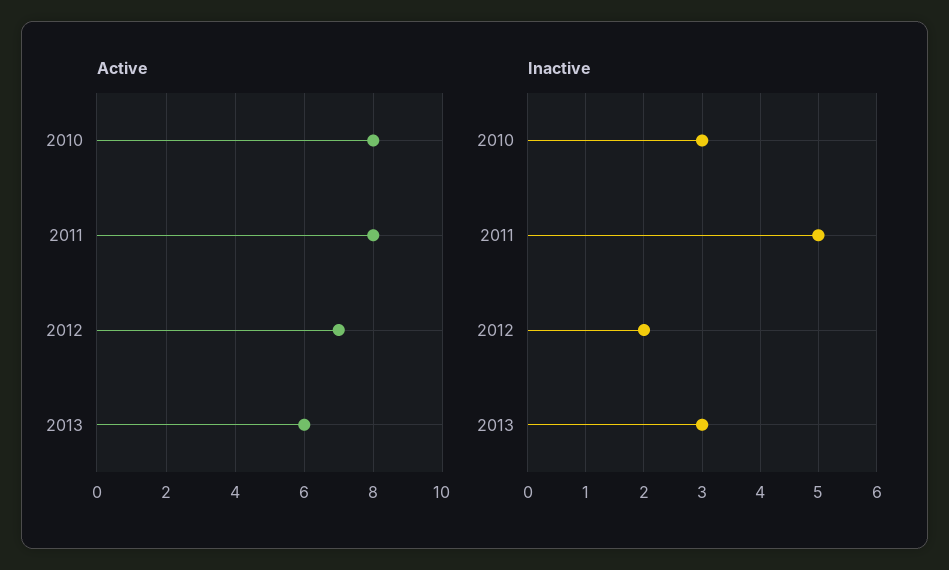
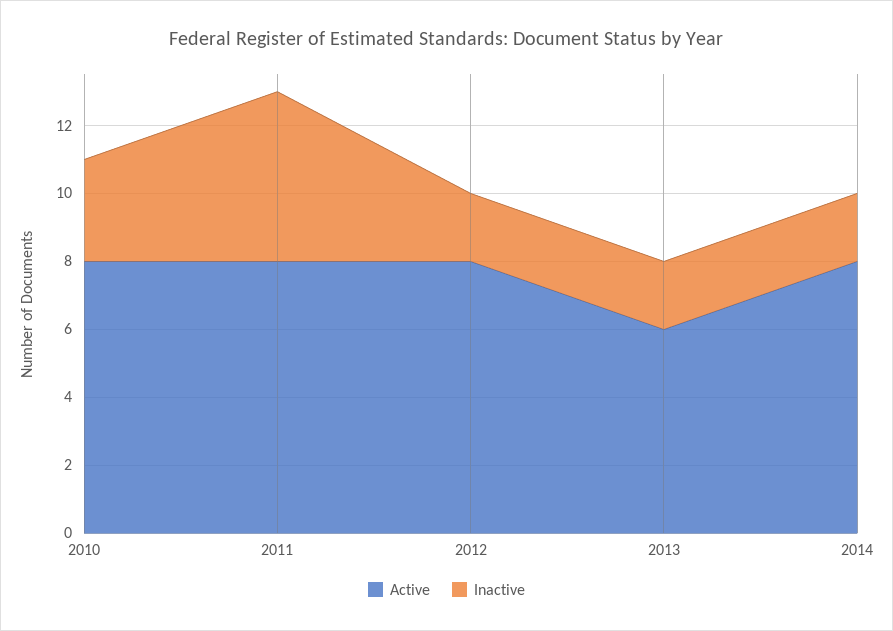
Active, 2012: 7 -> 8
Inactive, 2013: 3 -> 2
Active, 2014: none -> 8
Inactive, 2014: none -> 2

